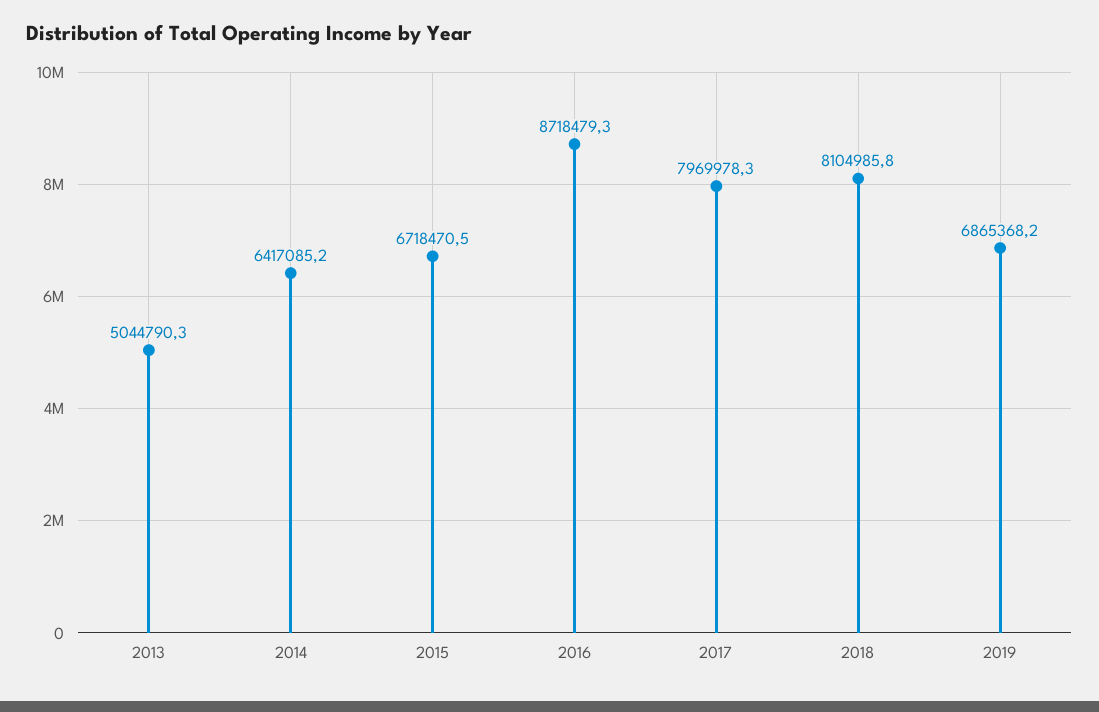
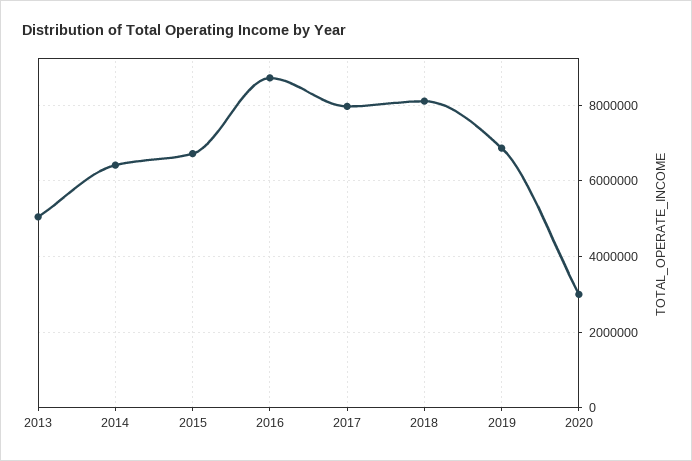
2020: none -> 3000000

